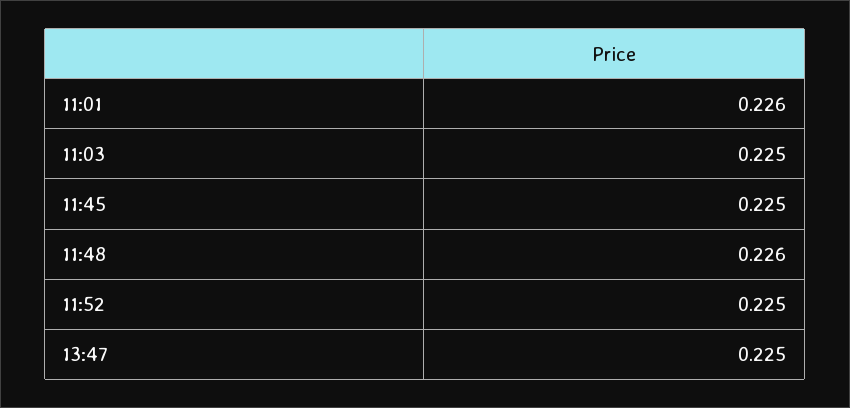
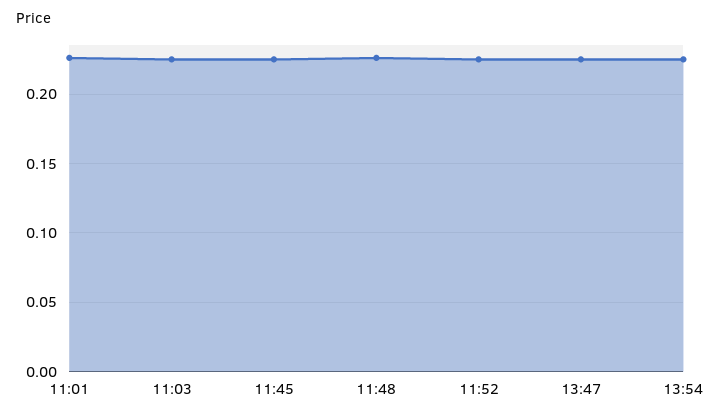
13:54: none -> 0.225

